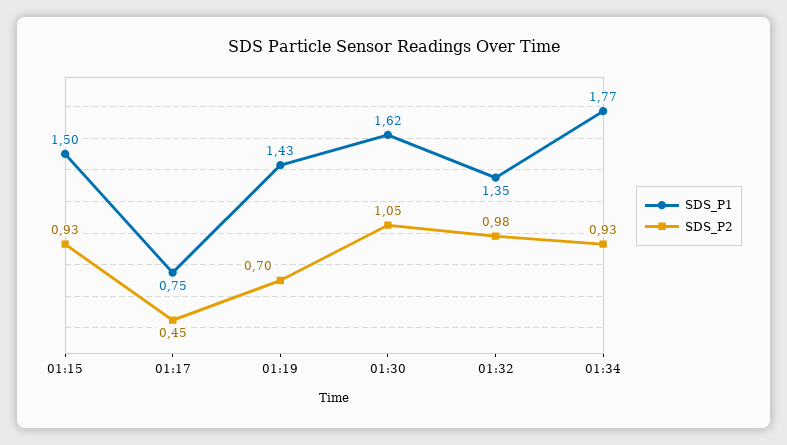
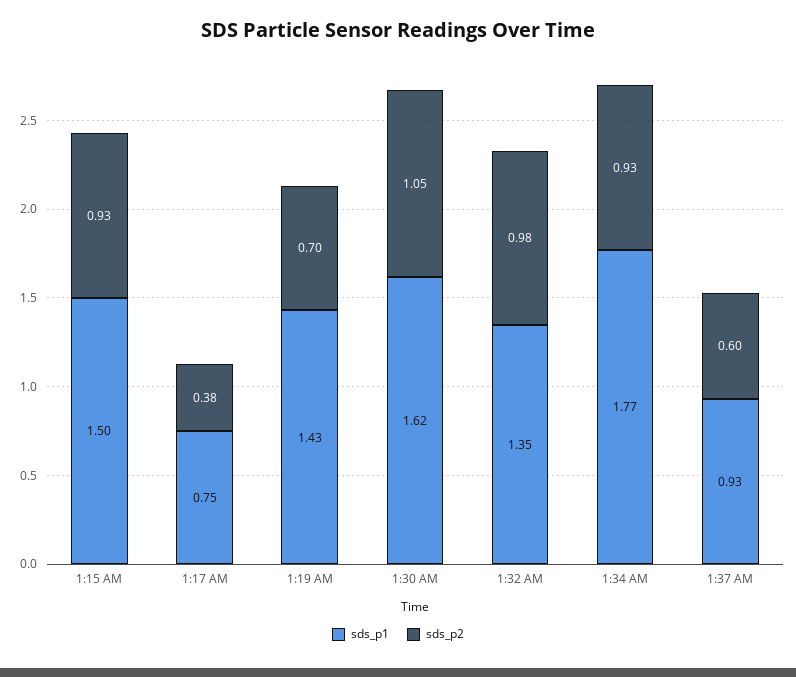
SDS_P2, 01:17: 0.45 -> 0.38
SDS_P1, 1:37 AM: none -> 0.93
SDS_P2, 1:37 AM: none -> 0.6

